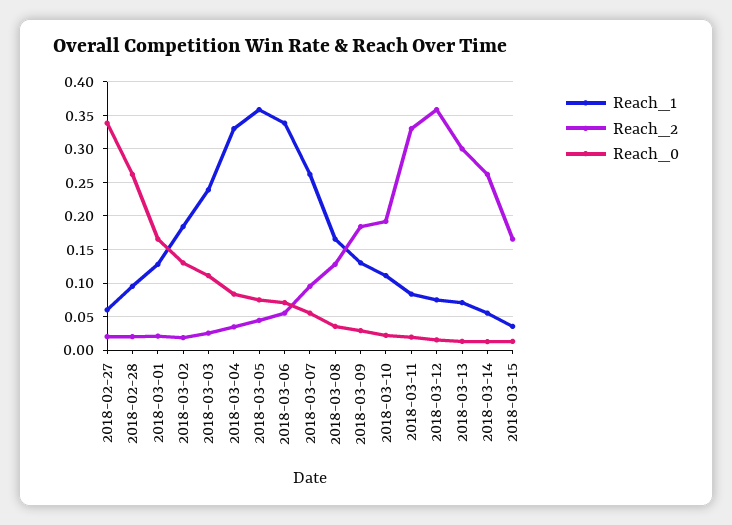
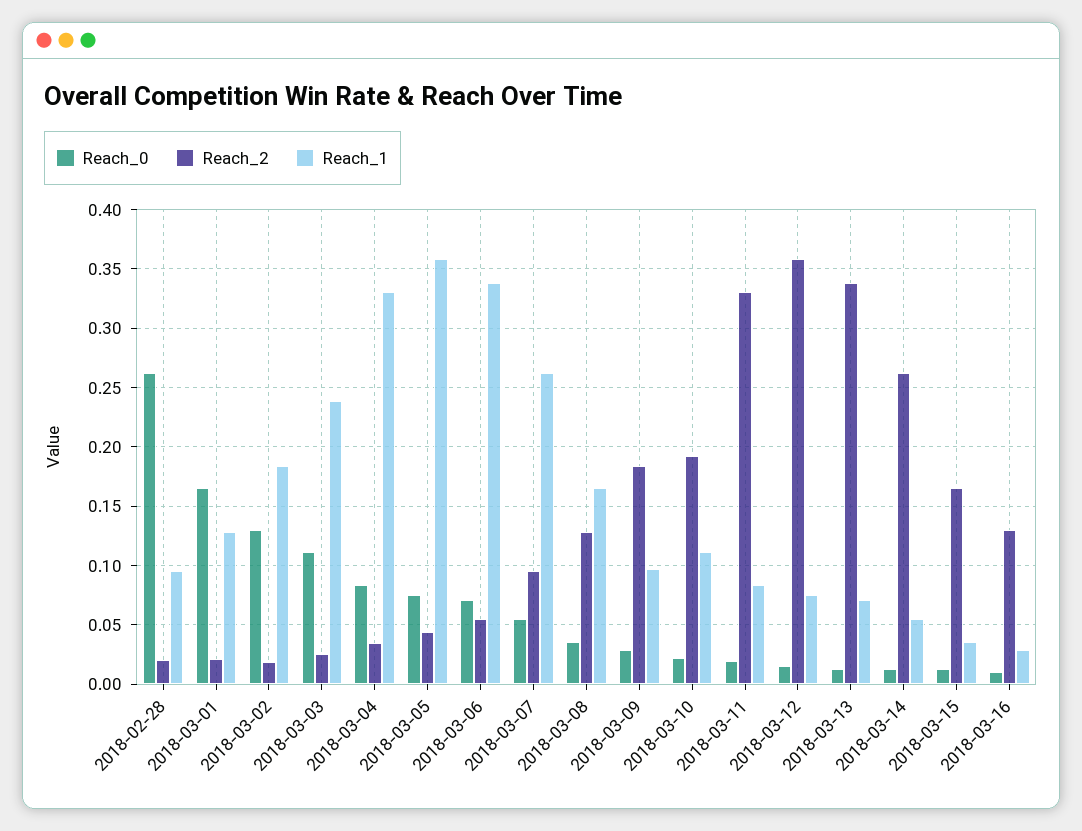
Reach_1, 2018-02-27: 0.06 -> none
Reach_2, 2018-02-27: 0.02 -> none
Reach_0, 2018-02-27: 0.34 -> none
Reach_1, 2018-03-09: 0.13 -> 0.1
Reach_2, 2018-03-13: 0.3 -> 0.34
Reach_0, 2018-03-16: none -> 0.01
Reach_2, 2018-03-16: none -> 0.13
Reach_1, 2018-03-16: none -> 0.03

